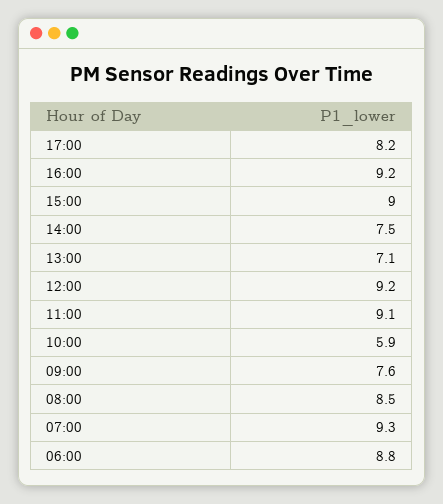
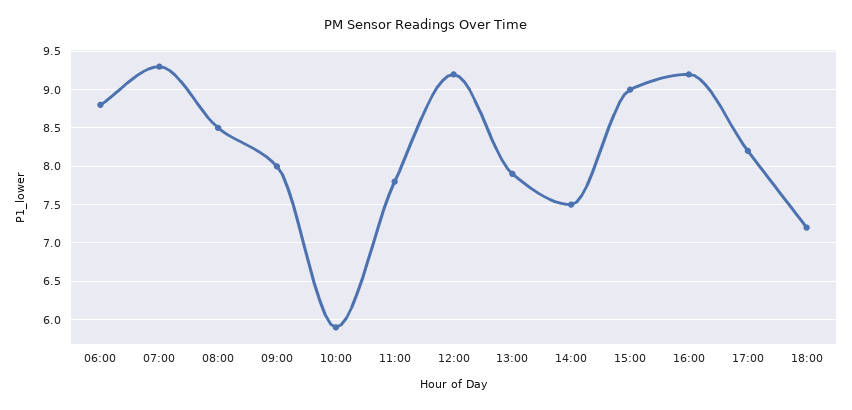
13:00: 7.1 -> 7.9
11:00: 9.1 -> 7.8
09:00: 7.6 -> 8
18:00: none -> 7.2

